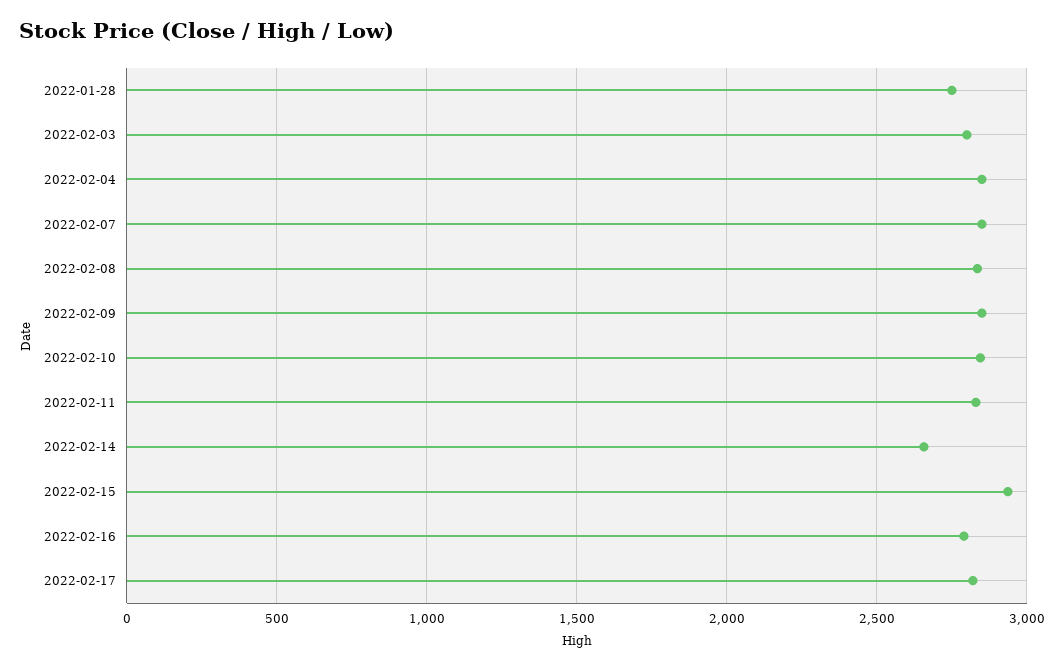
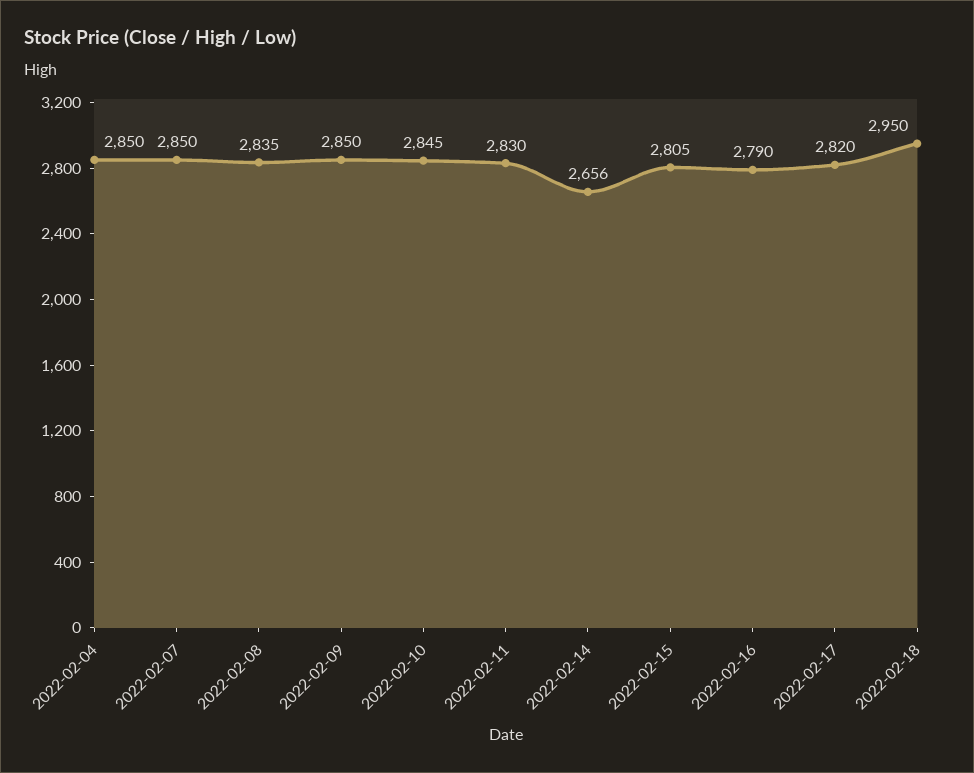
2022-01-28: 2750 -> none
2022-02-03: 2800 -> none
2022-02-15: 2950 -> 2805
2022-02-18: none -> 2950

